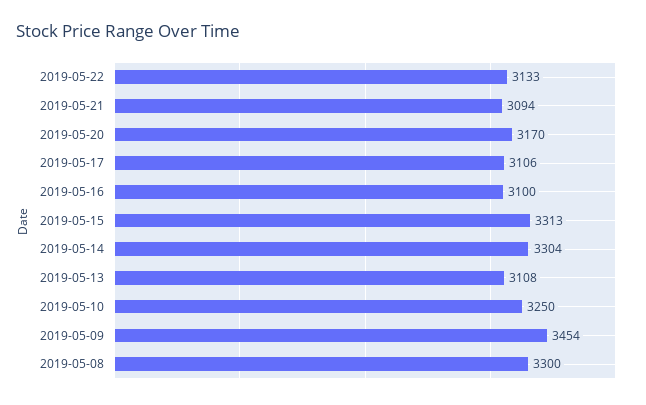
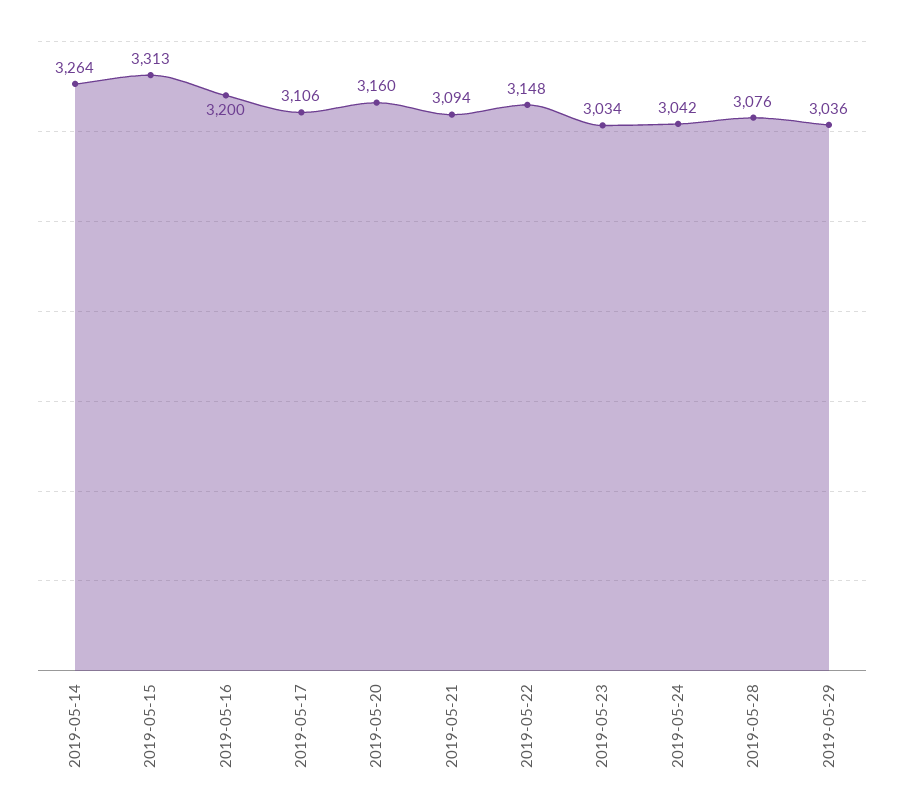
2019-05-22: 3133 -> 3148
2019-05-20: 3170 -> 3160
2019-05-16: 3100 -> 3200
2019-05-14: 3304 -> 3264
2019-05-13: 3108 -> none
2019-05-10: 3250 -> none
2019-05-09: 3454 -> none
2019-05-08: 3300 -> none
2019-05-23: none -> 3034
2019-05-24: none -> 3042
2019-05-28: none -> 3076
2019-05-29: none -> 3036

